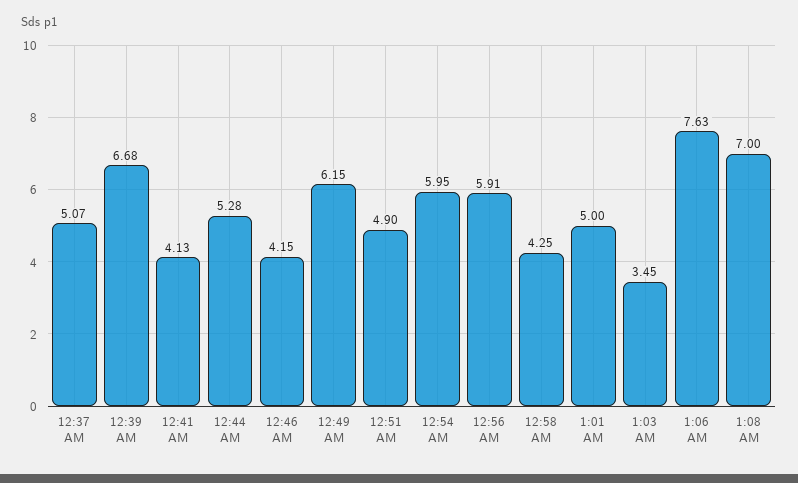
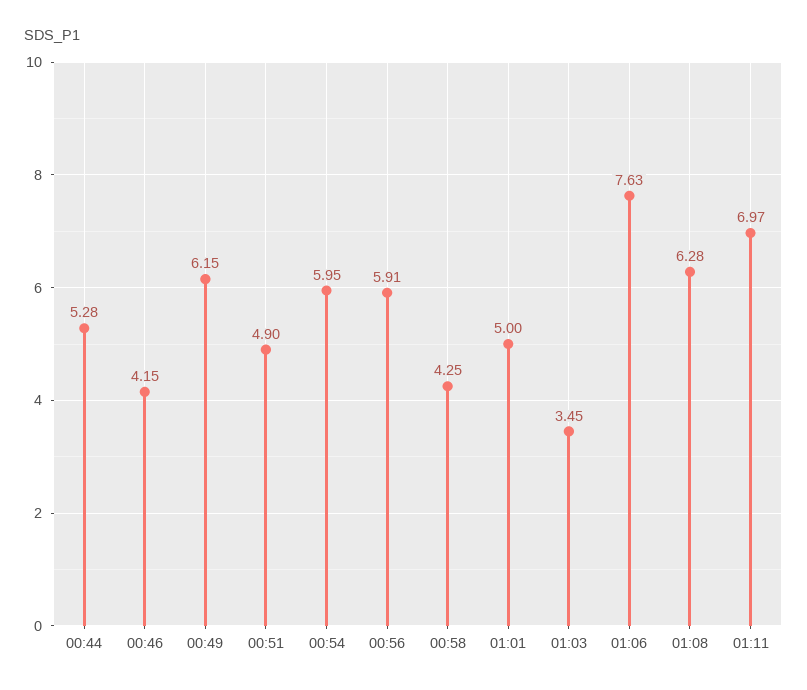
12:37 AM: 5.07 -> none
12:39 AM: 6.68 -> none
12:41 AM: 4.13 -> none
1:08 AM: 7 -> 6.28
01:11: none -> 6.97

